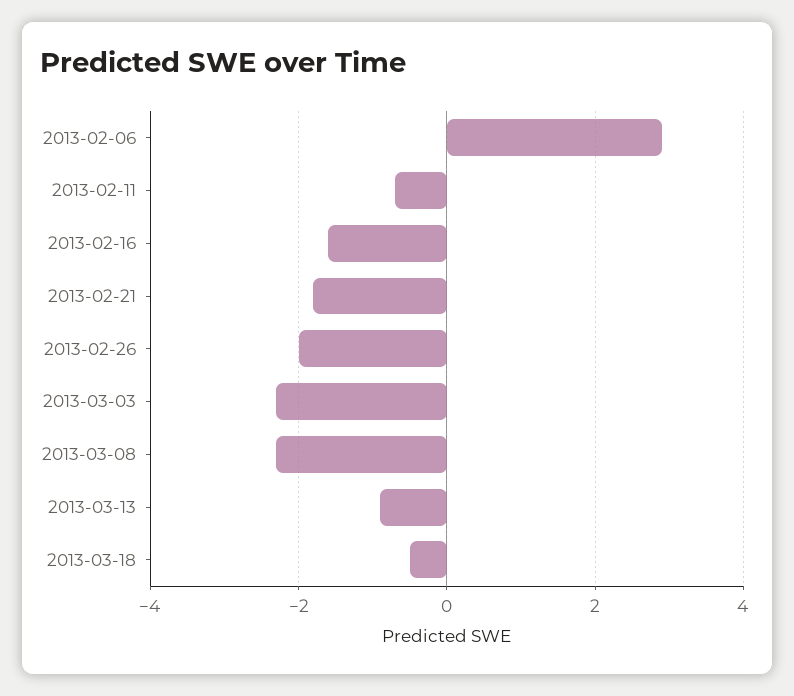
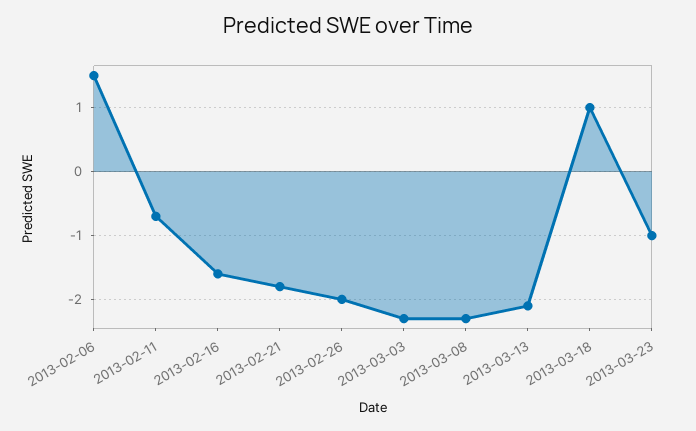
2013-02-06: 3 -> 1.5
2013-03-13: -1 -> -2.1
2013-03-18: -0.5 -> 1
2013-03-23: none -> -1

